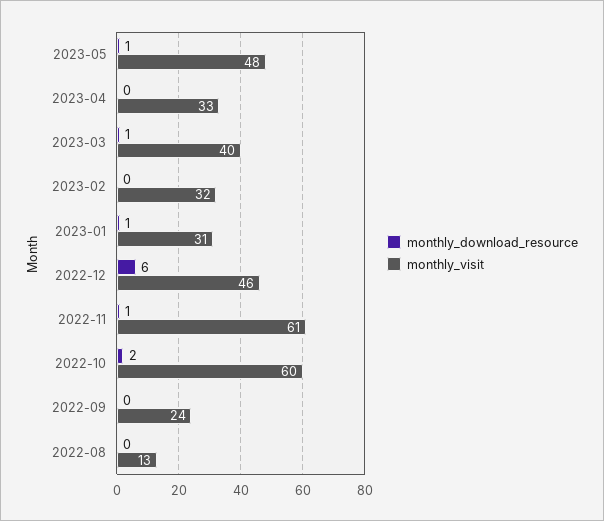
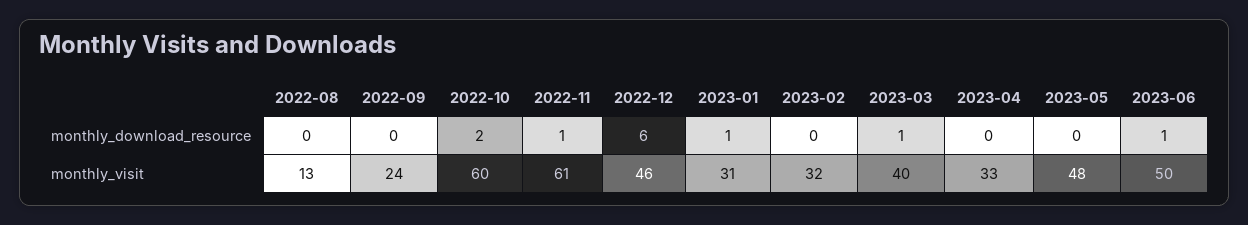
monthly_download_resource, 2023-05: 1 -> 0
monthly_download_resource, 2023-06: none -> 1
monthly_visit, 2023-06: none -> 50

